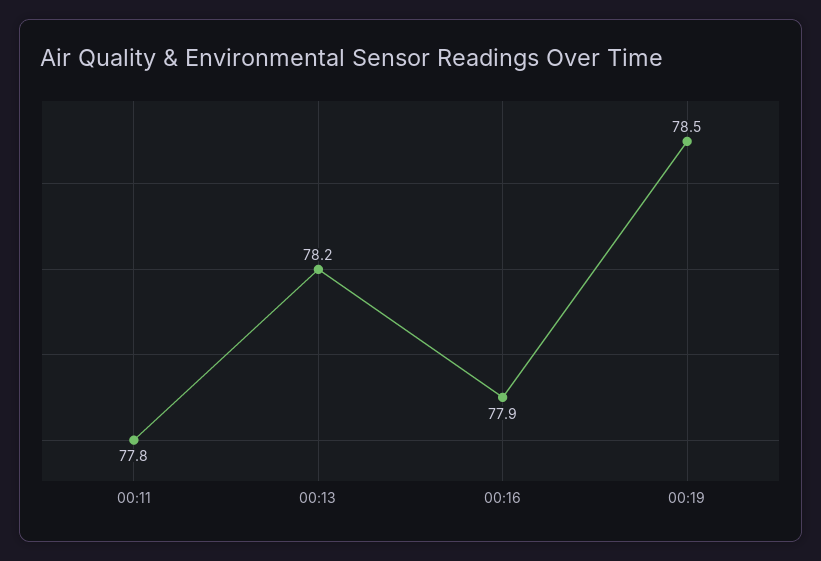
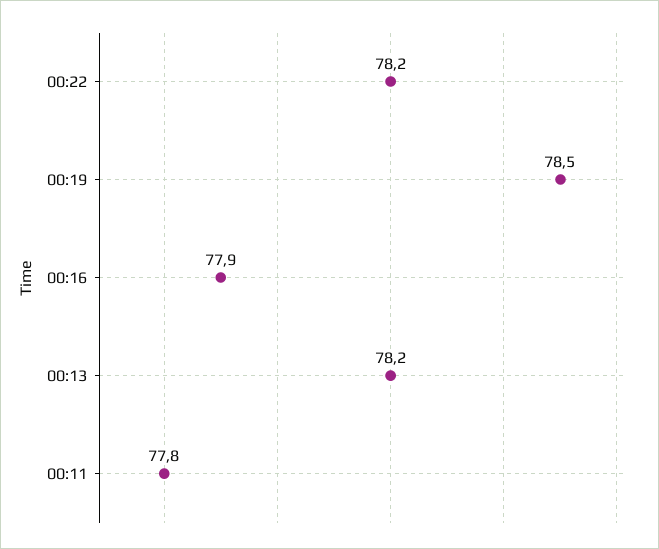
00:22: none -> 78.2

